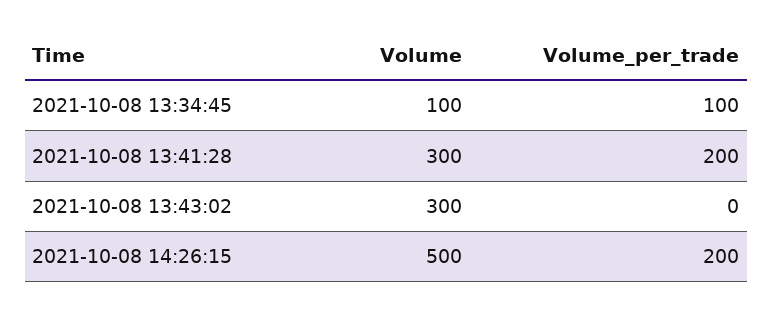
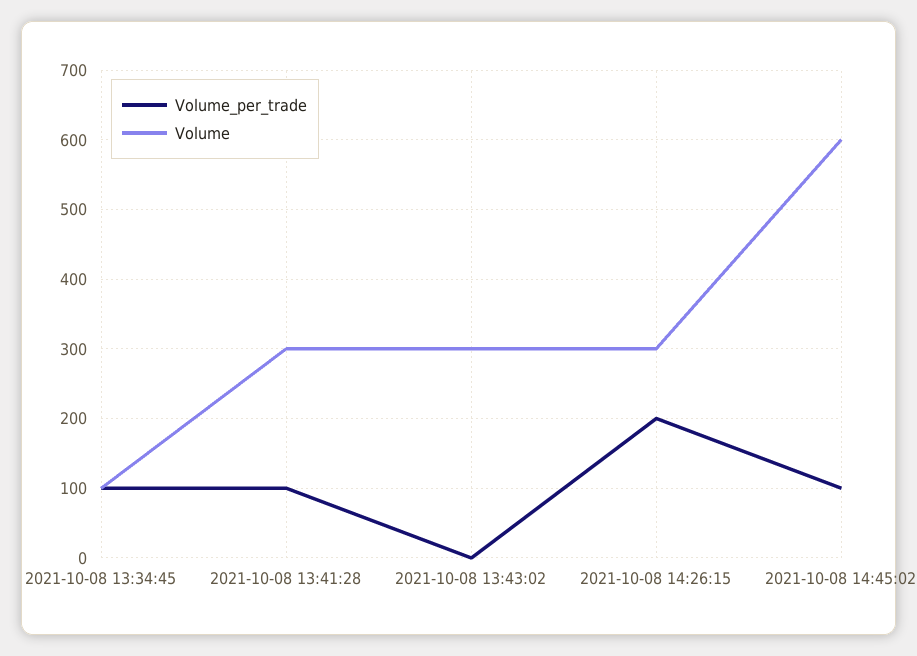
Volume_per_trade, 2021-10-08 13:41:28: 200 -> 100
Volume, 2021-10-08 14:26:15: 500 -> 300
Volume_per_trade, 2021-10-08 14:45:02: none -> 100
Volume, 2021-10-08 14:45:02: none -> 600

